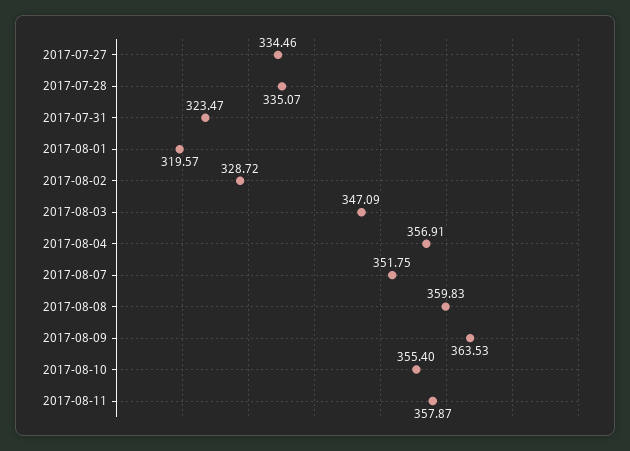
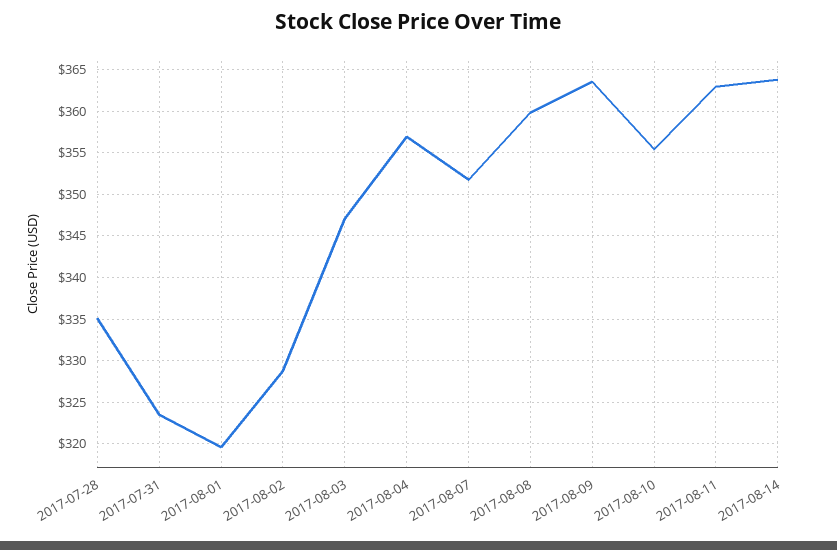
2017-07-27: 334.46 -> none
2017-08-11: 357.87 -> 363
2017-08-14: none -> 364

